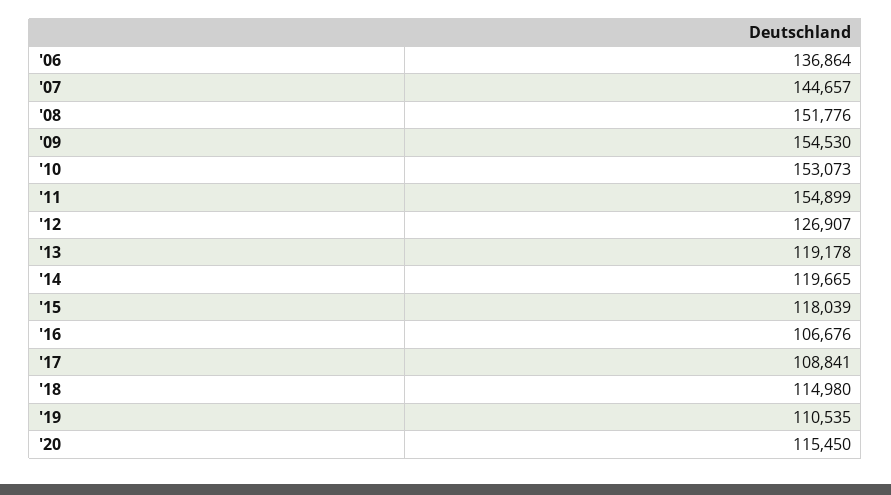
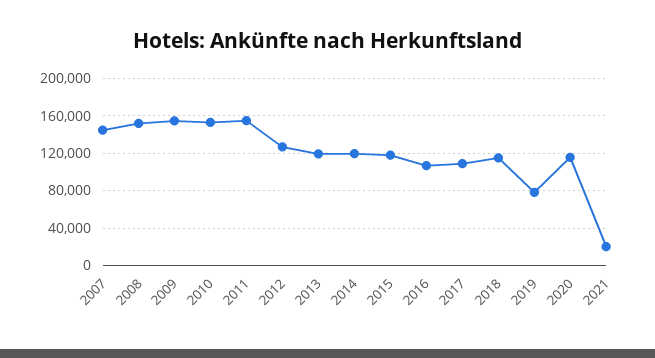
'06: 136864 -> none
'19: 110535 -> 80000
2021: none -> 20000

